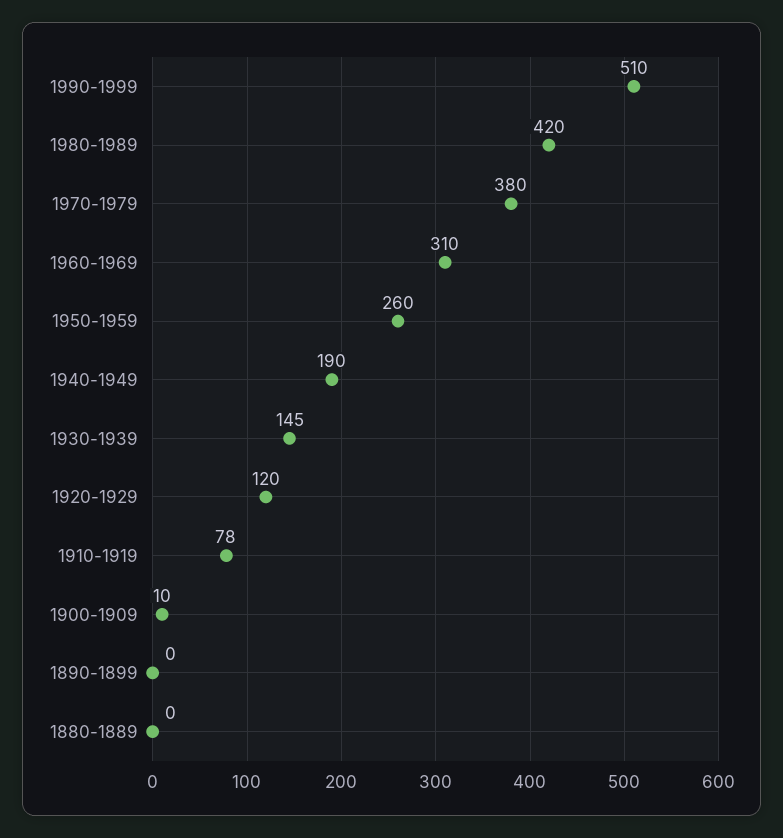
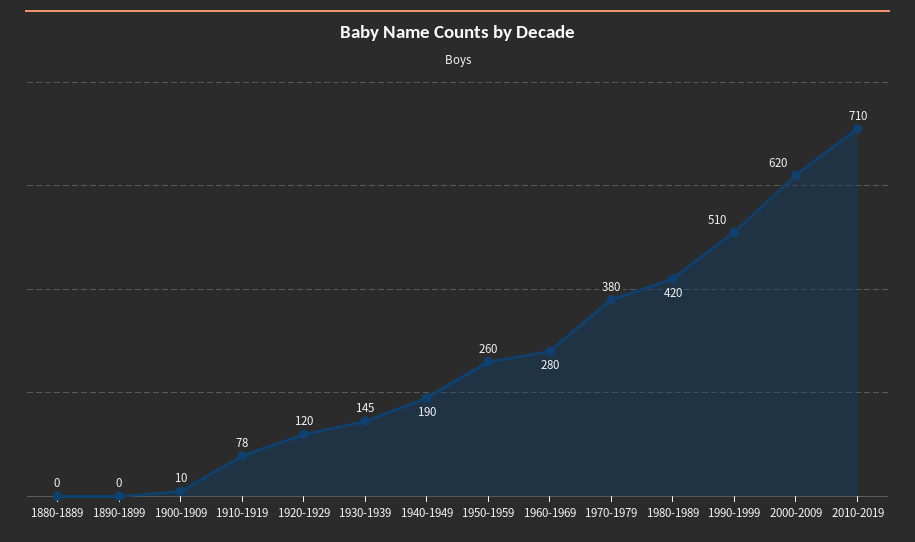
1960-1969: 310 -> 280
2000-2009: none -> 620
2010-2019: none -> 710

